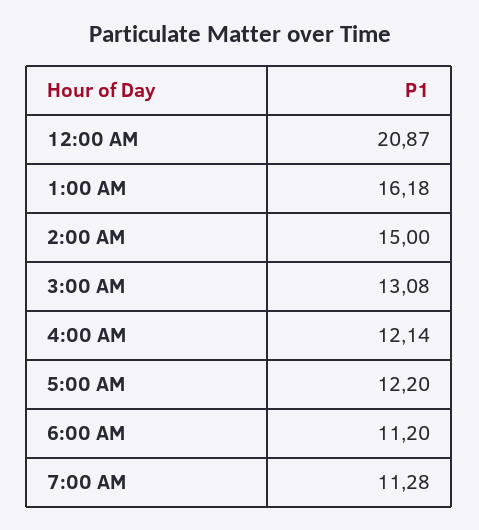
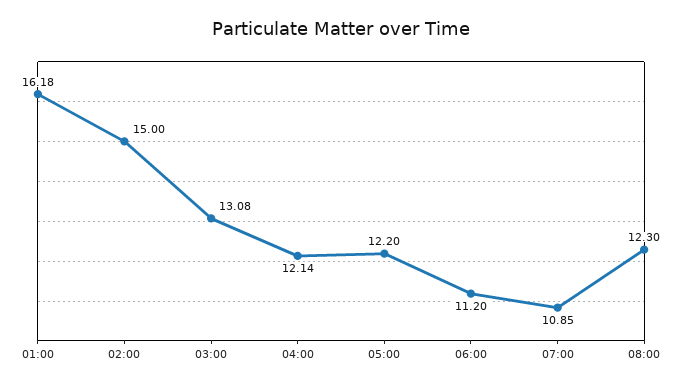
12:00 AM: 20.87 -> none
7:00 AM: 11.28 -> 10.85
08:00: none -> 12.3

